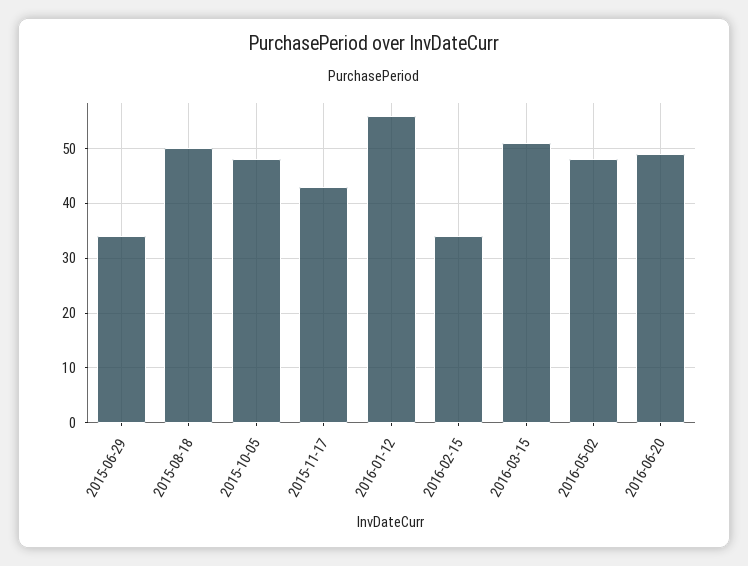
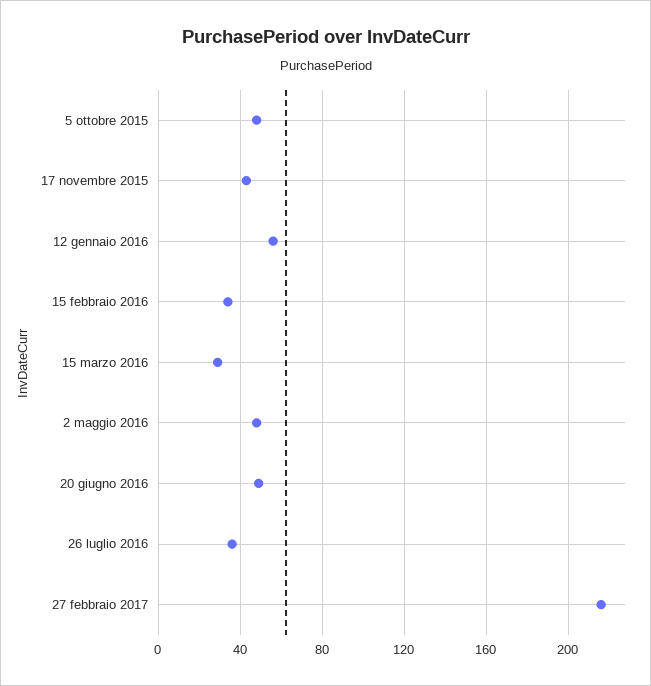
2015-06-29: 35 -> none
2015-08-18: 50 -> none
2016-03-15: 50 -> 30
26 luglio 2016: none -> 35
27 febbraio 2017: none -> 215

